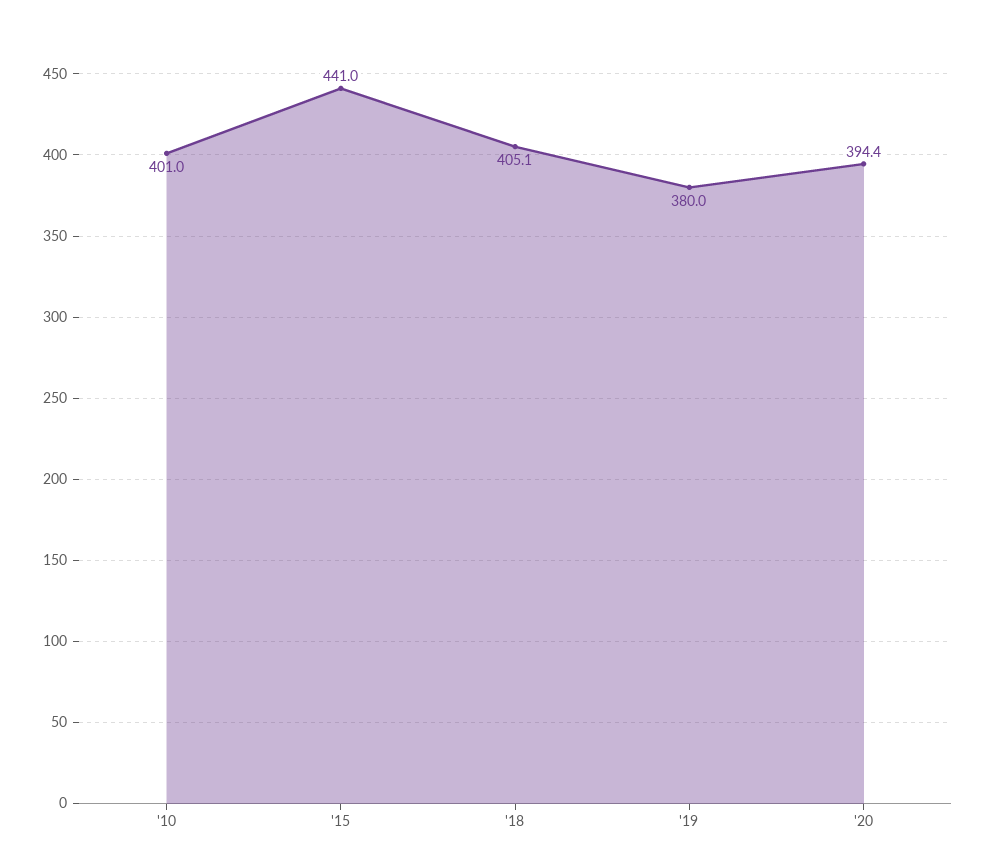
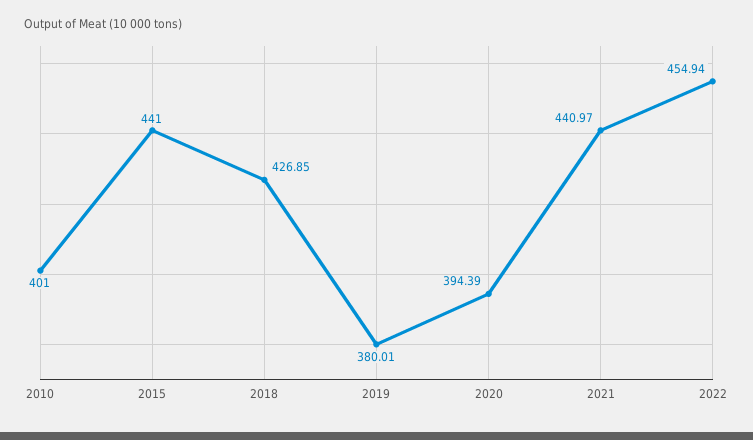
'18: 405.1 -> 426.85
2021: none -> 440.97
2022: none -> 454.94

